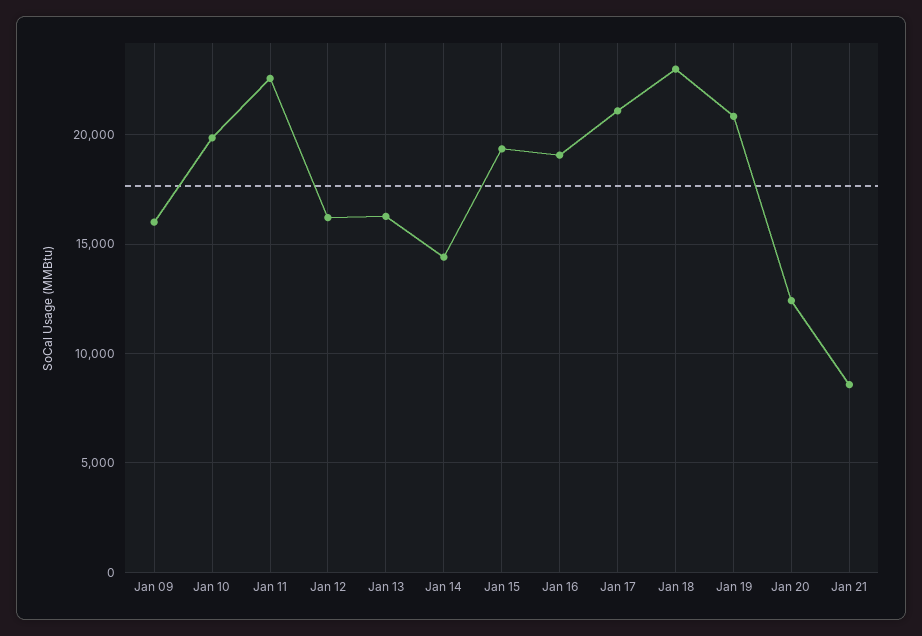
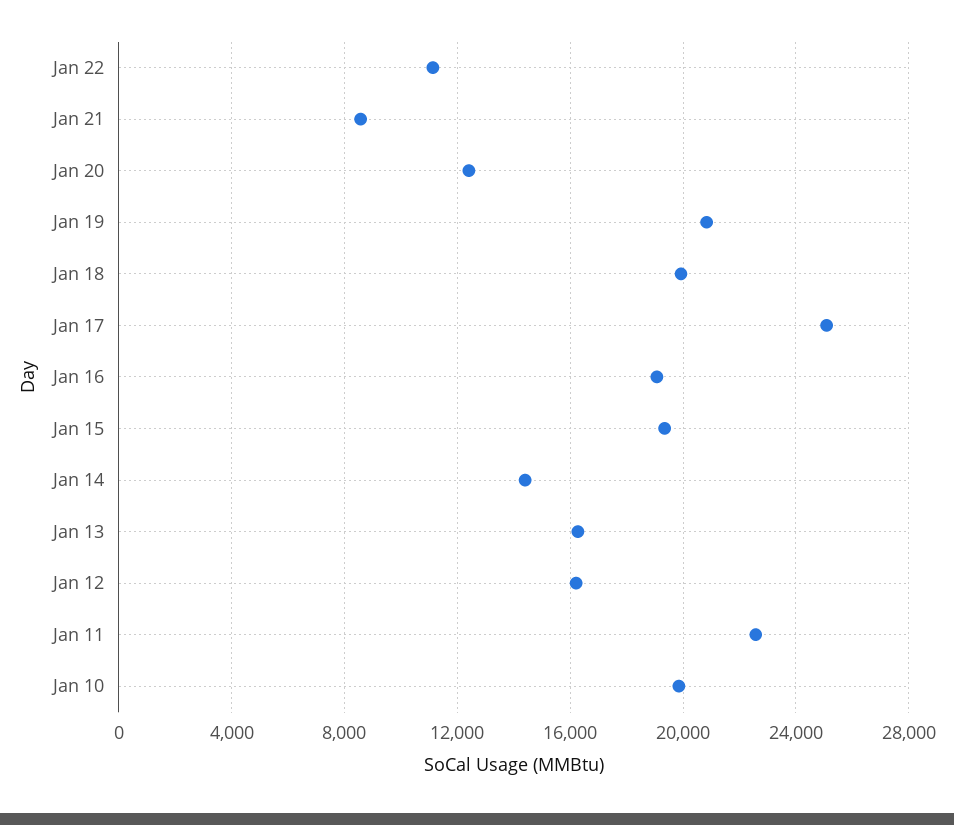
Jan 09: 16000 -> none
Jan 17: 21000 -> 25000
Jan 18: 23000 -> 20000
Jan 22: none -> 11000

